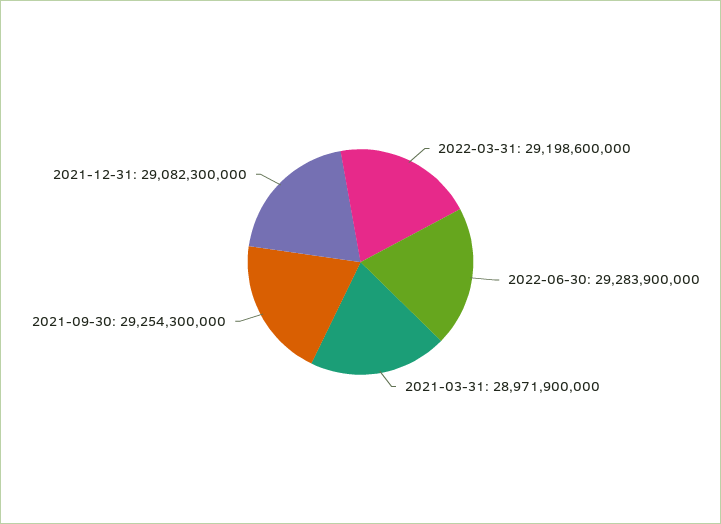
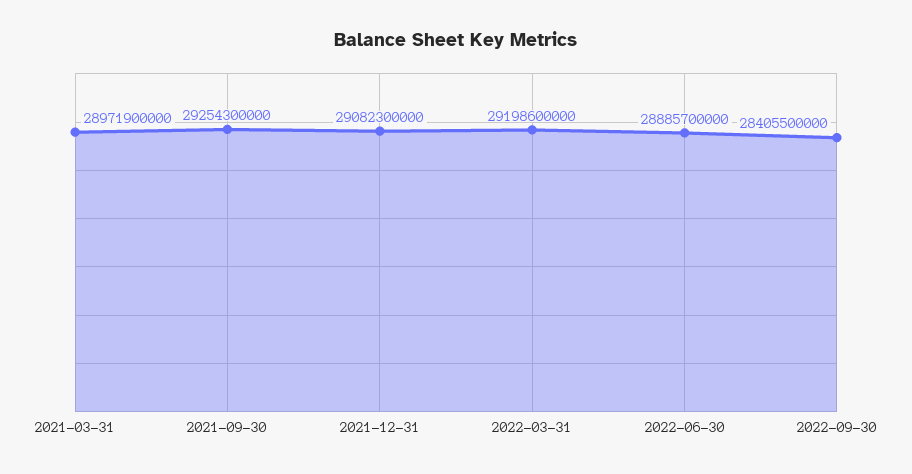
2022-06-30: 29283900000 -> 28885700000
2022-09-30: none -> 28405500000

